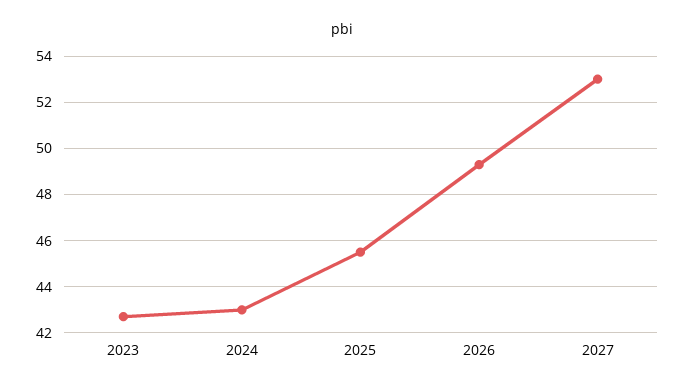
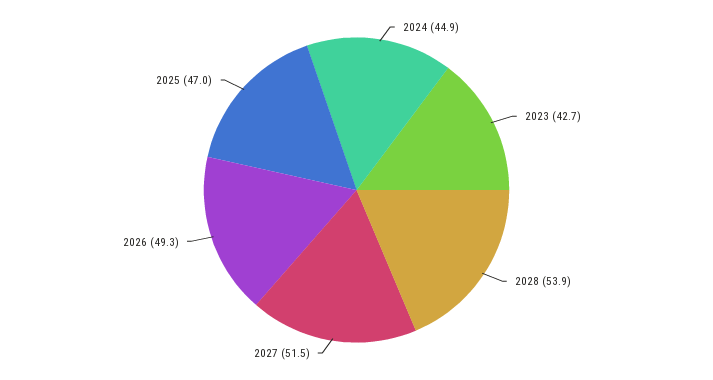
2024: 43 -> 44.9
2025: 45.5 -> 47
2027: 53 -> 51.5
2028: none -> 53.9

